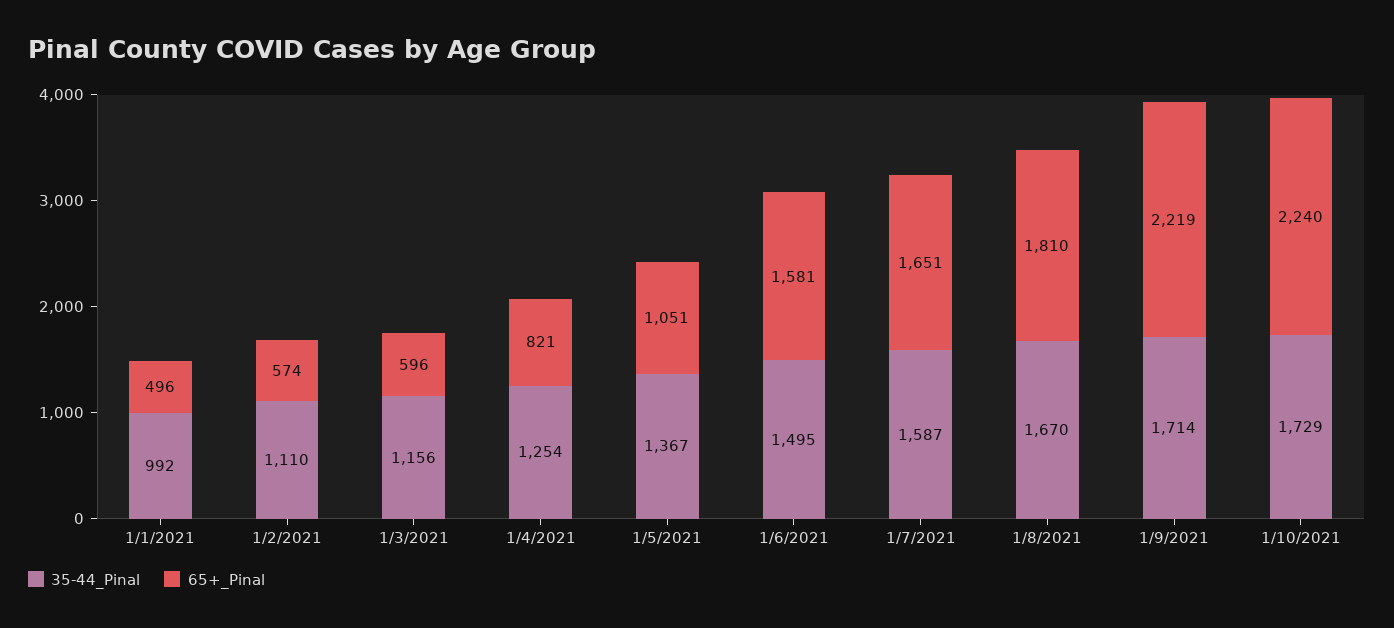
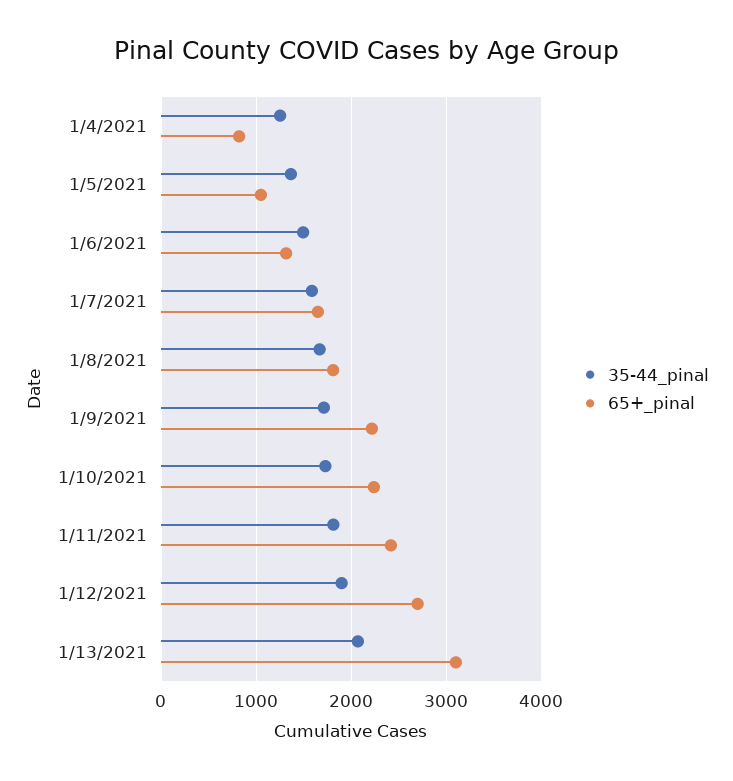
35-44_Pinal, 1/1/2021: 992 -> none
65+_Pinal, 1/1/2021: 496 -> none
35-44_Pinal, 1/2/2021: 1110 -> none
65+_Pinal, 1/2/2021: 574 -> none
35-44_Pinal, 1/3/2021: 1156 -> none
65+_Pinal, 1/3/2021: 596 -> none
65+_Pinal, 1/6/2021: 1581 -> 1300
35-44_Pinal, 1/11/2021: none -> 1800
65+_Pinal, 1/11/2021: none -> 2400
35-44_Pinal, 1/12/2021: none -> 1900
65+_Pinal, 1/12/2021: none -> 2700
35-44_Pinal, 1/13/2021: none -> 2100
65+_Pinal, 1/13/2021: none -> 3100

